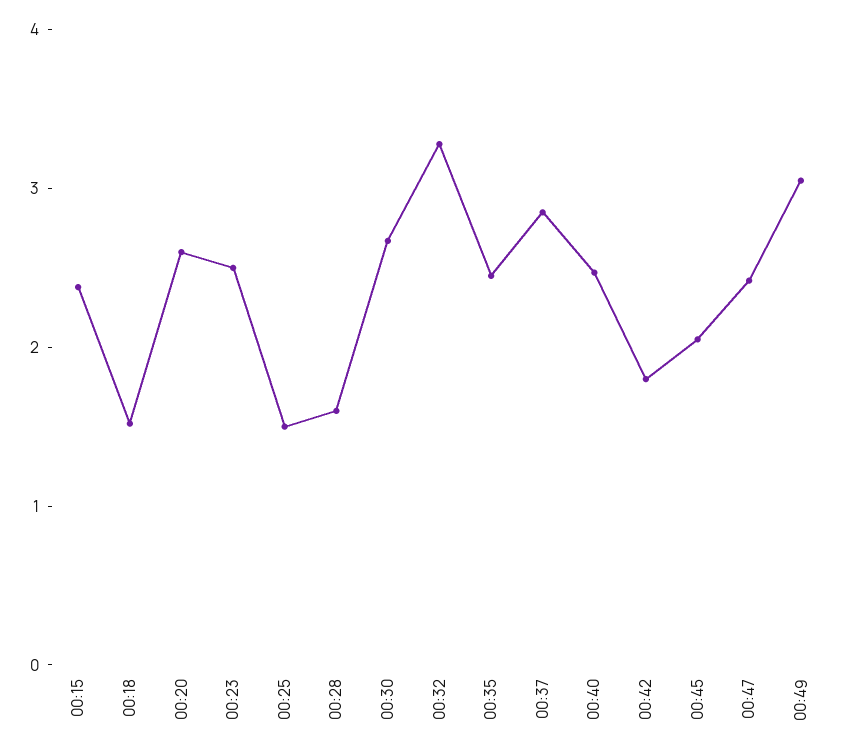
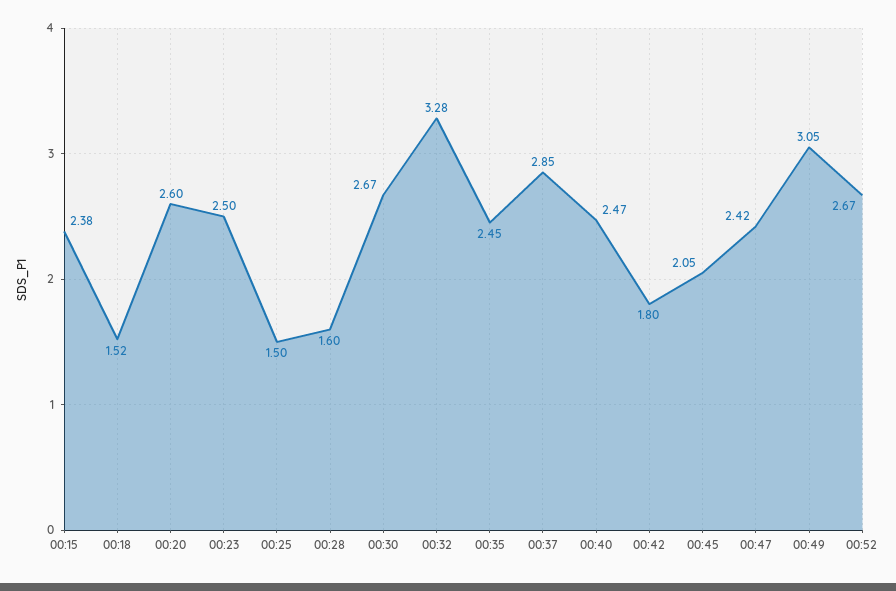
00:52: none -> 2.67

